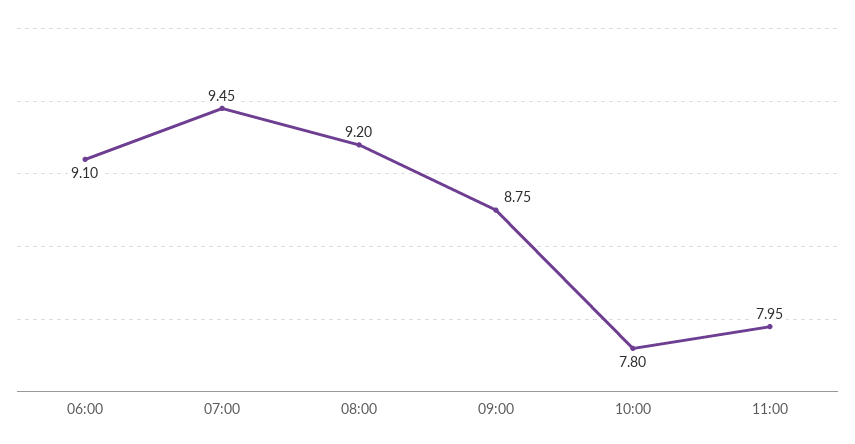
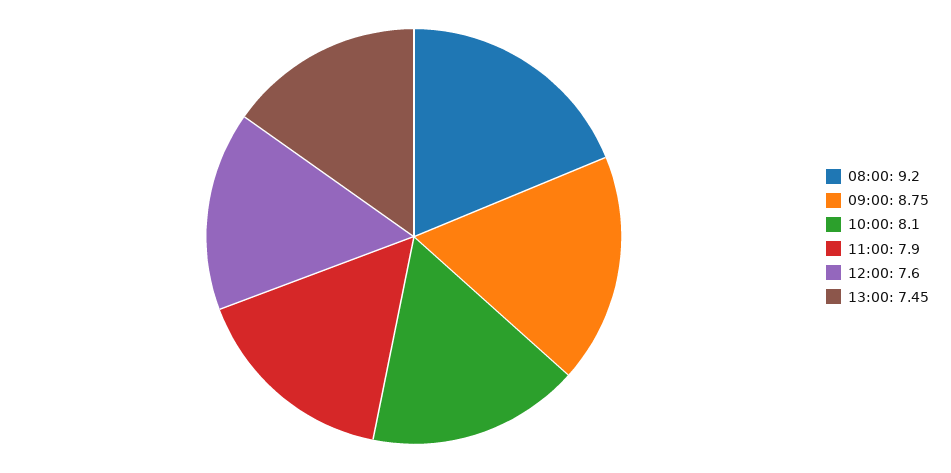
06:00: 9.1 -> none
07:00: 9.45 -> none
10:00: 7.8 -> 8.1
11:00: 7.95 -> 7.9
12:00: none -> 7.6
13:00: none -> 7.45

